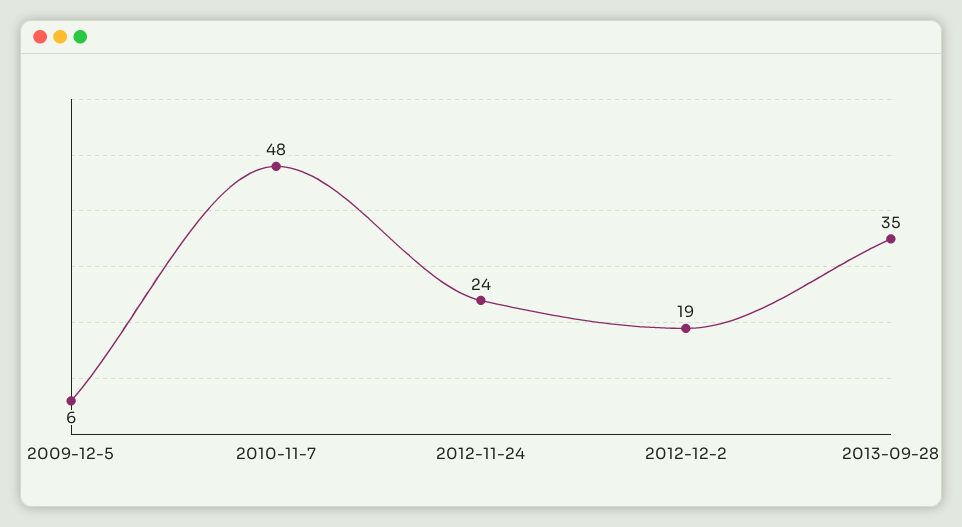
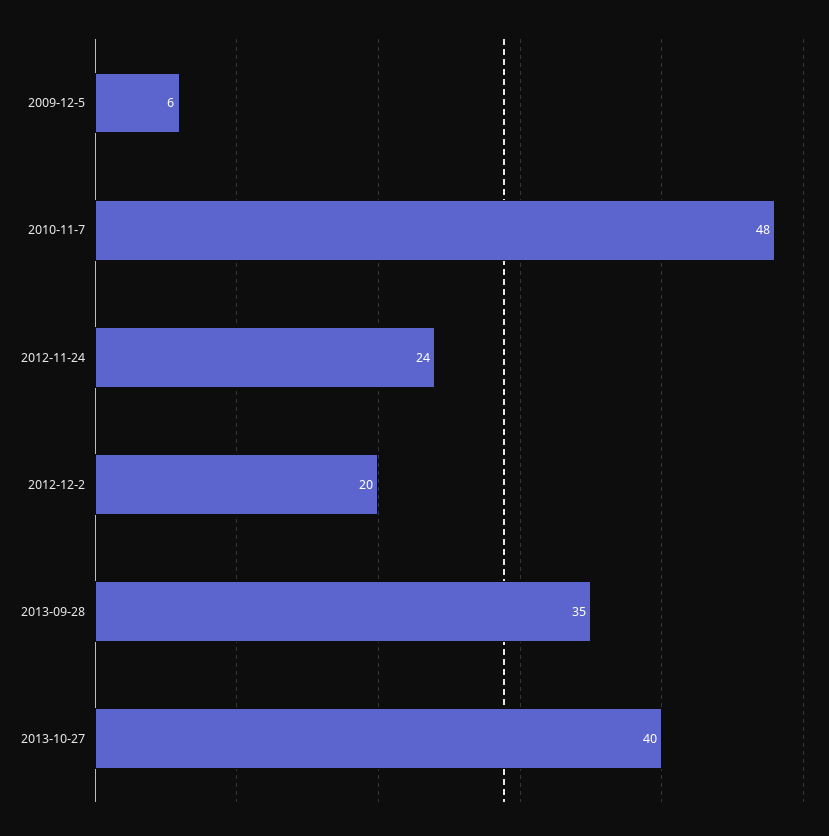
2012-12-2: 19 -> 20
2013-10-27: none -> 40

